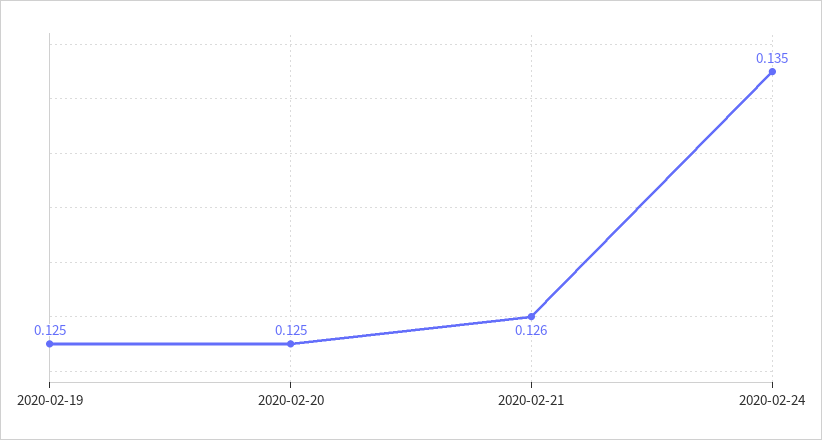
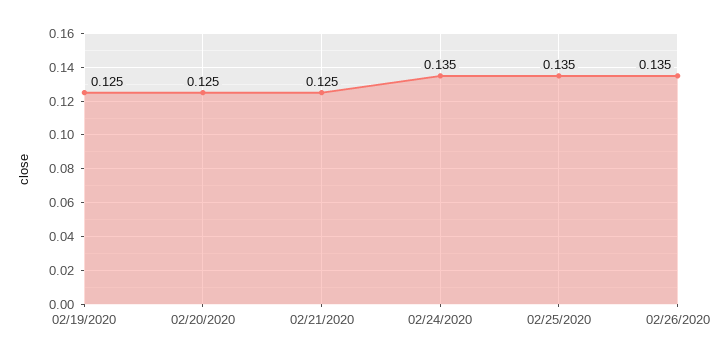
2020-02-21: 0.126 -> 0.125
02/25/2020: none -> 0.135
02/26/2020: none -> 0.135

